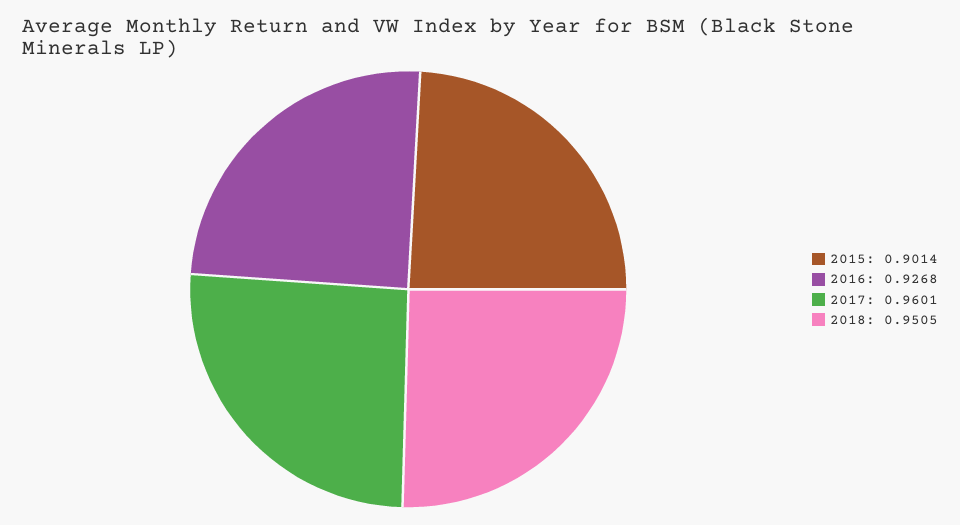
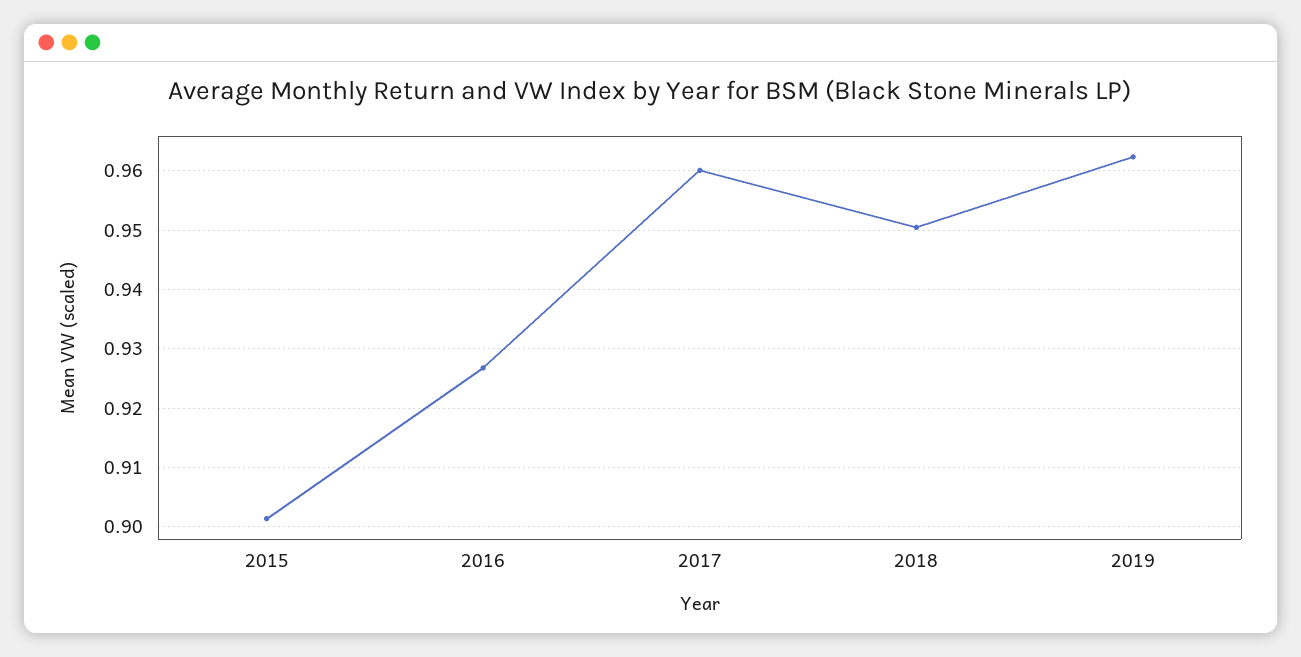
2019: none -> 0.962

